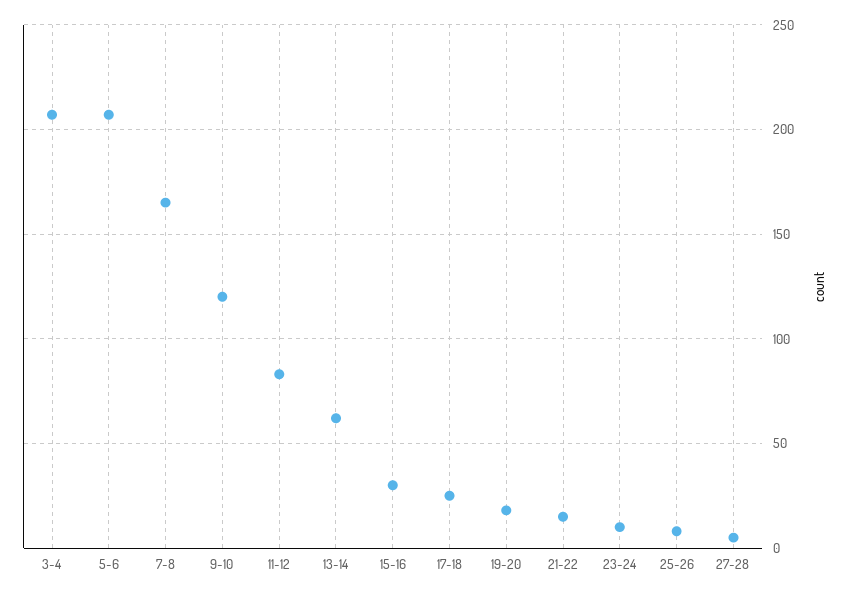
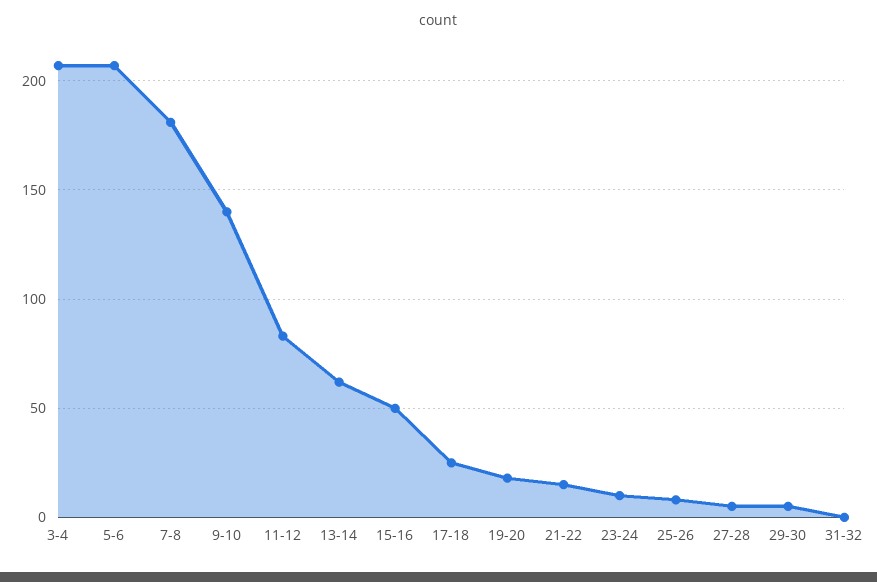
7-8: 165 -> 180
9-10: 120 -> 140
15-16: 30 -> 50
29-30: none -> 5
31-32: none -> 0

